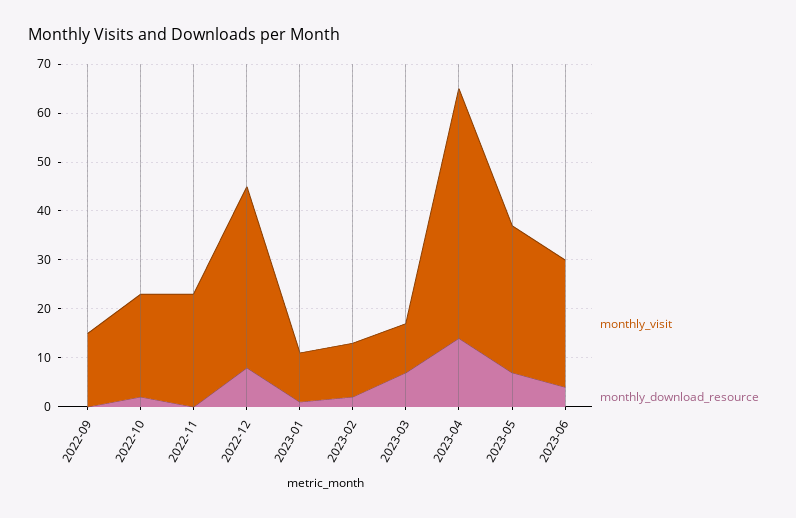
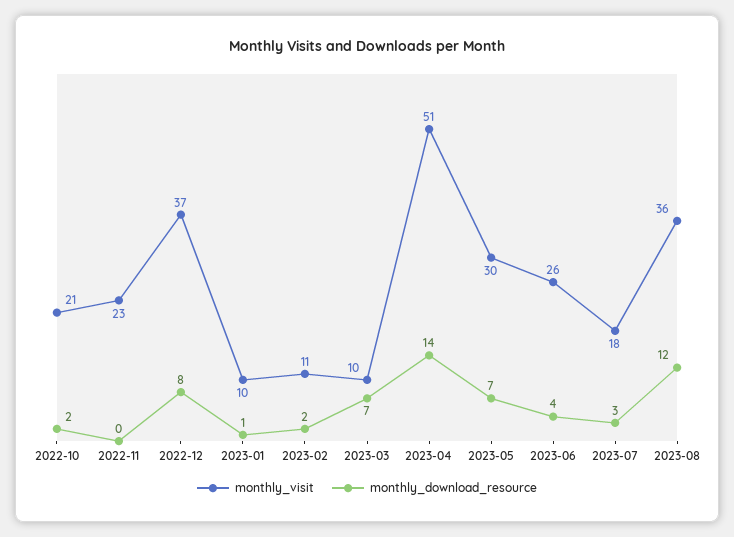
monthly_visit, 2022-09: 15 -> none
monthly_download_resource, 2022-09: 0 -> none
monthly_visit, 2023-07: none -> 18
monthly_download_resource, 2023-07: none -> 3
monthly_visit, 2023-08: none -> 36
monthly_download_resource, 2023-08: none -> 12

